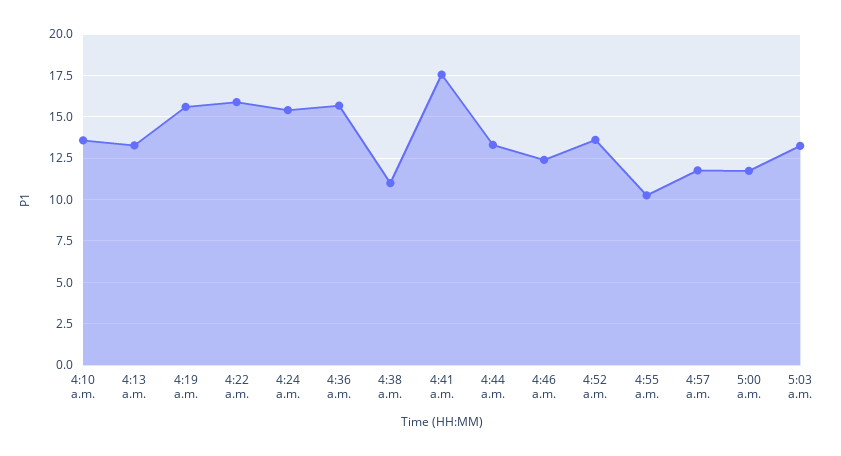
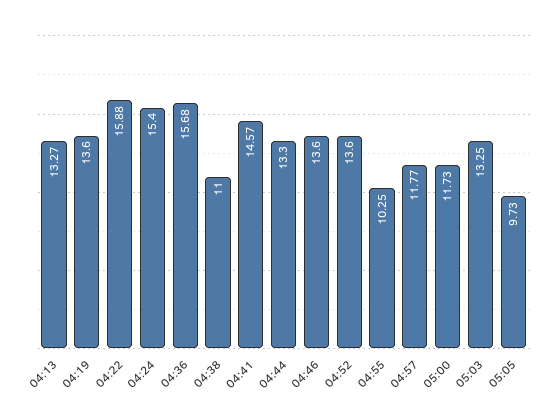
4:10 a.m.: 13.5 -> none
4:19 a.m.: 15.5 -> 13.6
4:41 a.m.: 17.5 -> 14.57
4:46 a.m.: 12.5 -> 13.6
05:05: none -> 9.73

